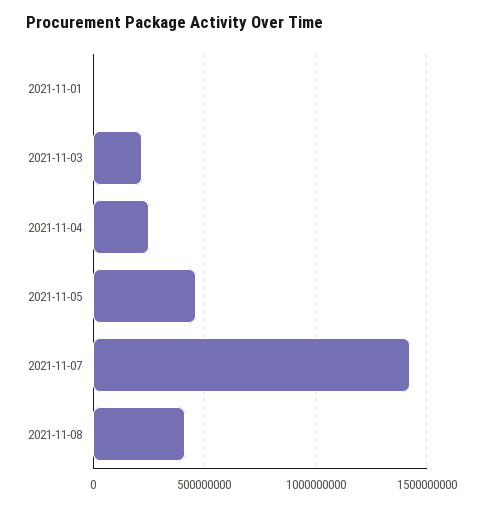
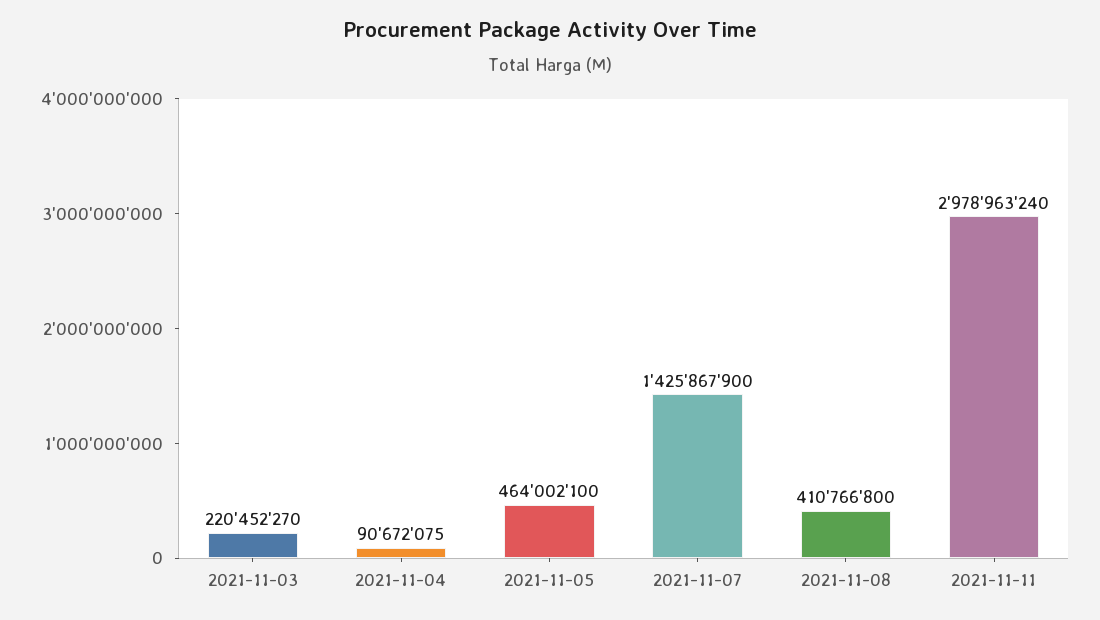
2021-11-01: 0 -> none
2021-11-04: 250000000 -> 90672075
2021-11-11: none -> 2978963240

